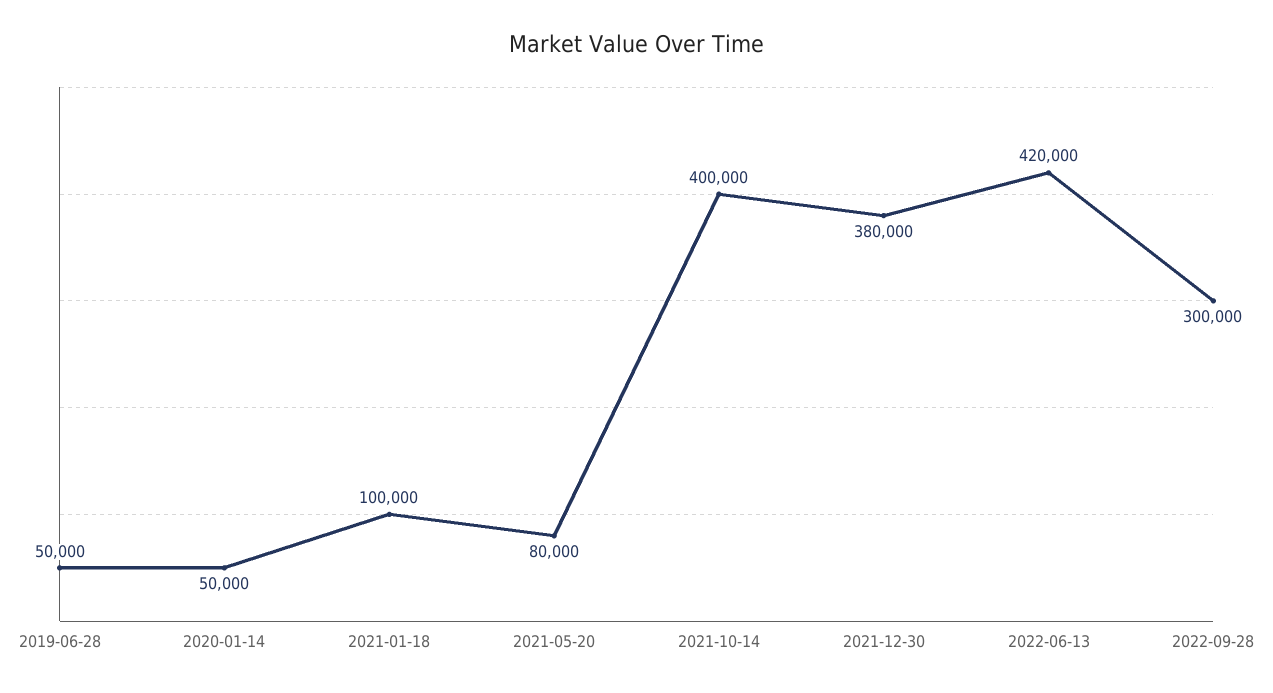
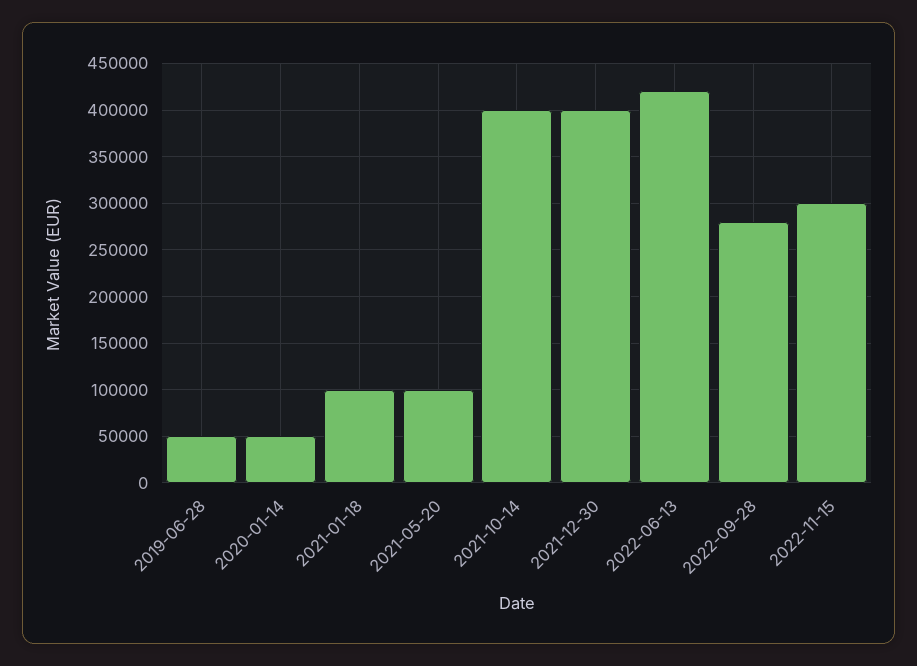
2021-05-20: 80000 -> 100000
2021-12-30: 380000 -> 400000
2022-09-28: 300000 -> 280000
2022-11-15: none -> 300000

